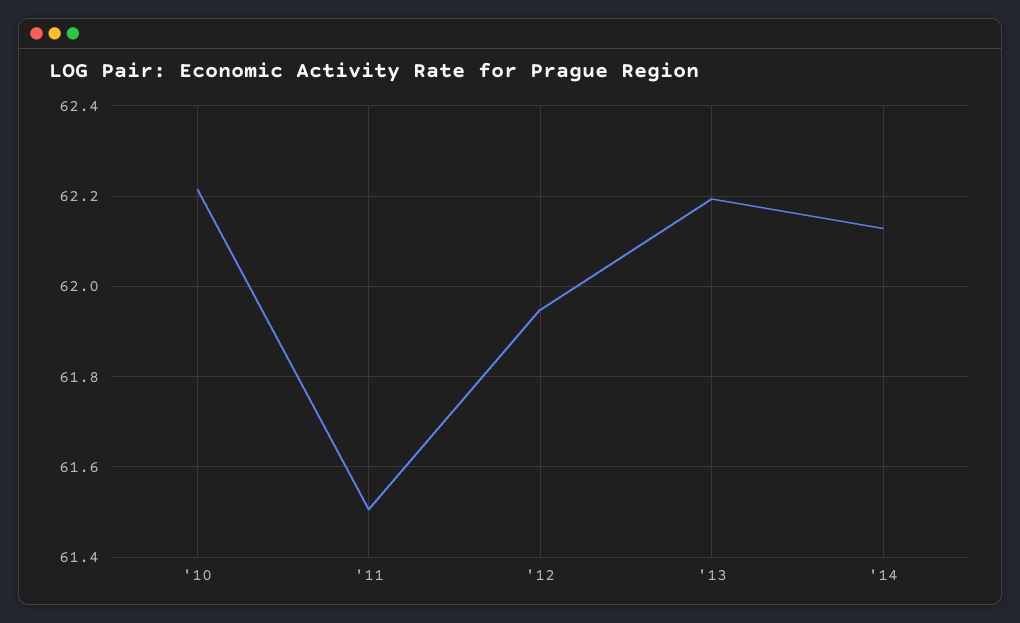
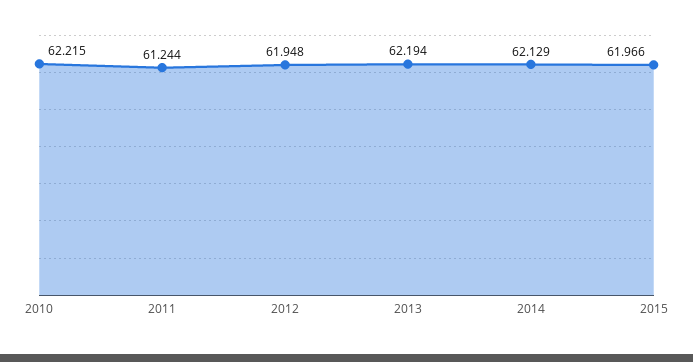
'11: 61.5 -> 61.244
2015: none -> 61.966

